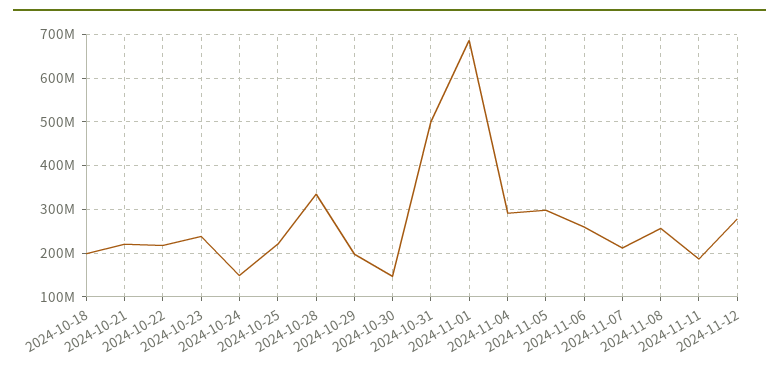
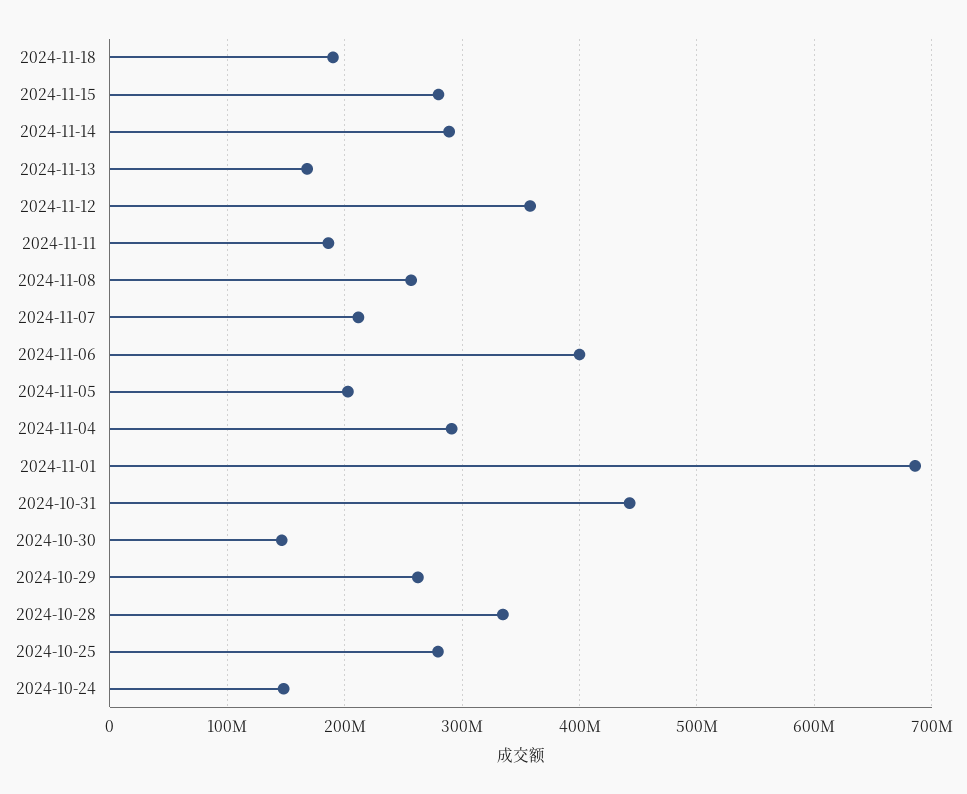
2024-10-18: 200000000 -> none
2024-10-21: 220000000 -> none
2024-10-22: 220000000 -> none
2024-10-23: 240000000 -> none
2024-10-25: 220000000 -> 280000000
2024-10-29: 200000000 -> 260000000
2024-10-31: 500000000 -> 440000000
2024-11-05: 300000000 -> 200000000
2024-11-06: 260000000 -> 400000000
2024-11-12: 280000000 -> 360000000
2024-11-18: none -> 190000000
2024-11-15: none -> 280000000
2024-11-14: none -> 290000000
2024-11-13: none -> 170000000

